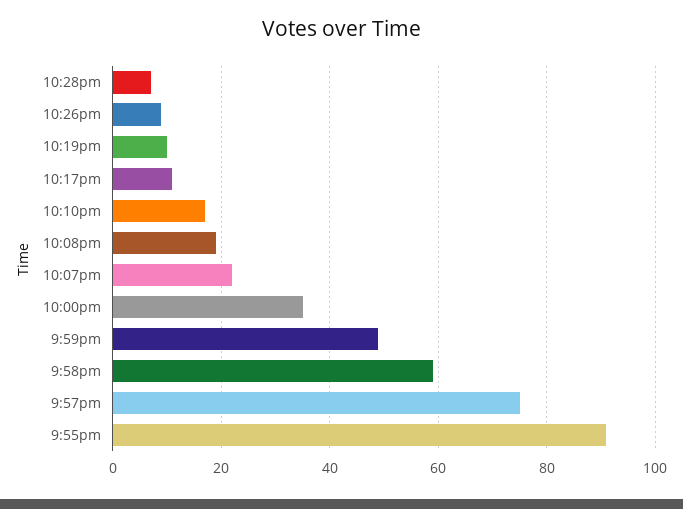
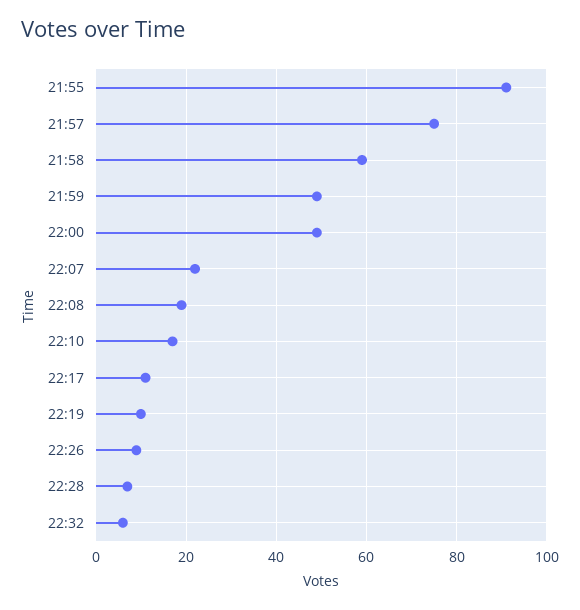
10:00pm: 35 -> 50
22:32: none -> 5

